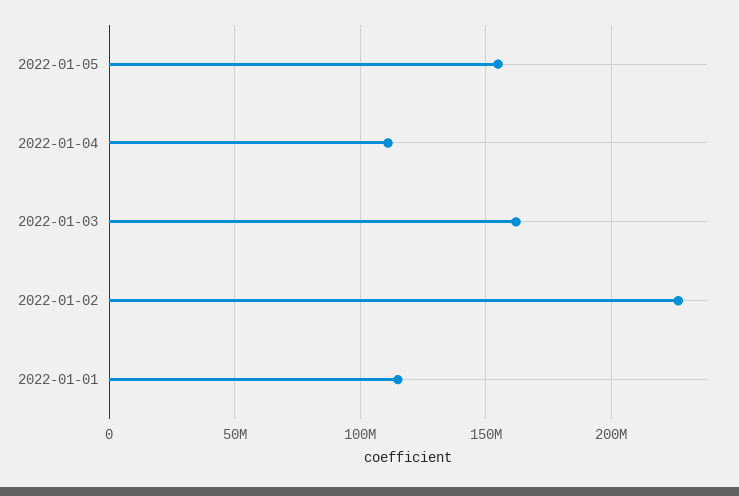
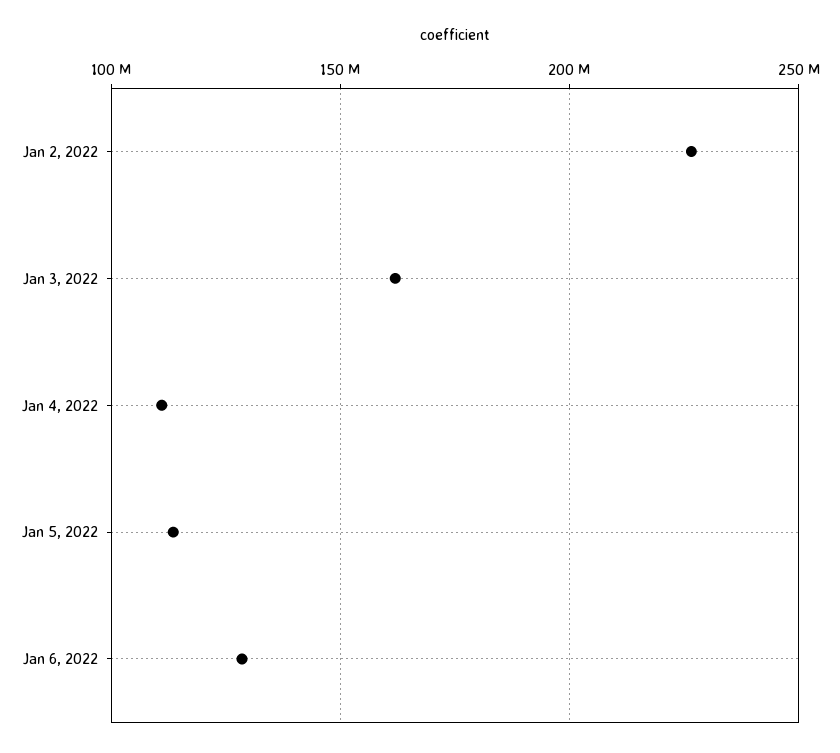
2022-01-05: 155000000 -> 115000000
2022-01-01: 115000000 -> none
Jan 6, 2022: none -> 130000000

